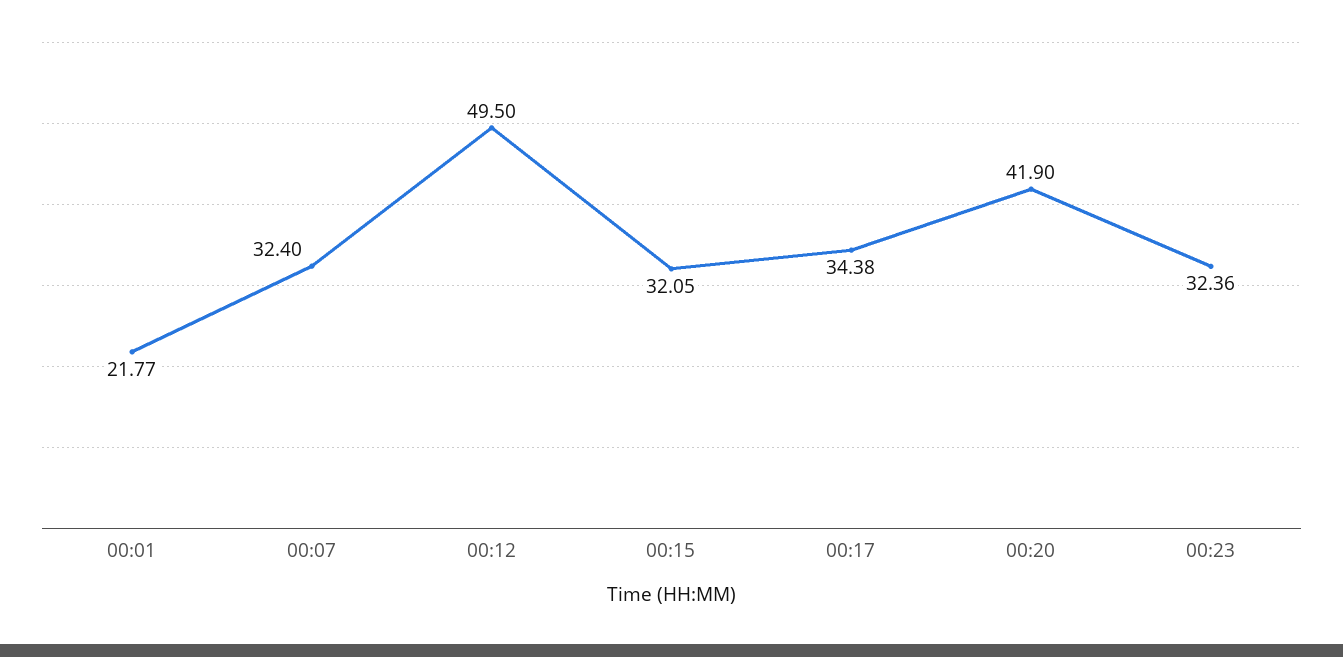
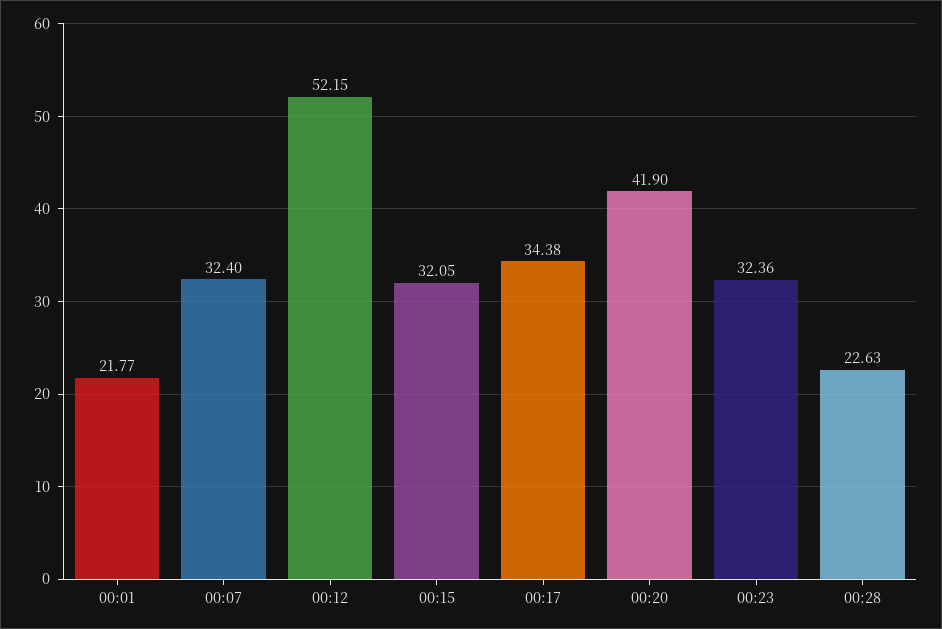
00:12: 49.5 -> 52.15
00:28: none -> 22.63

